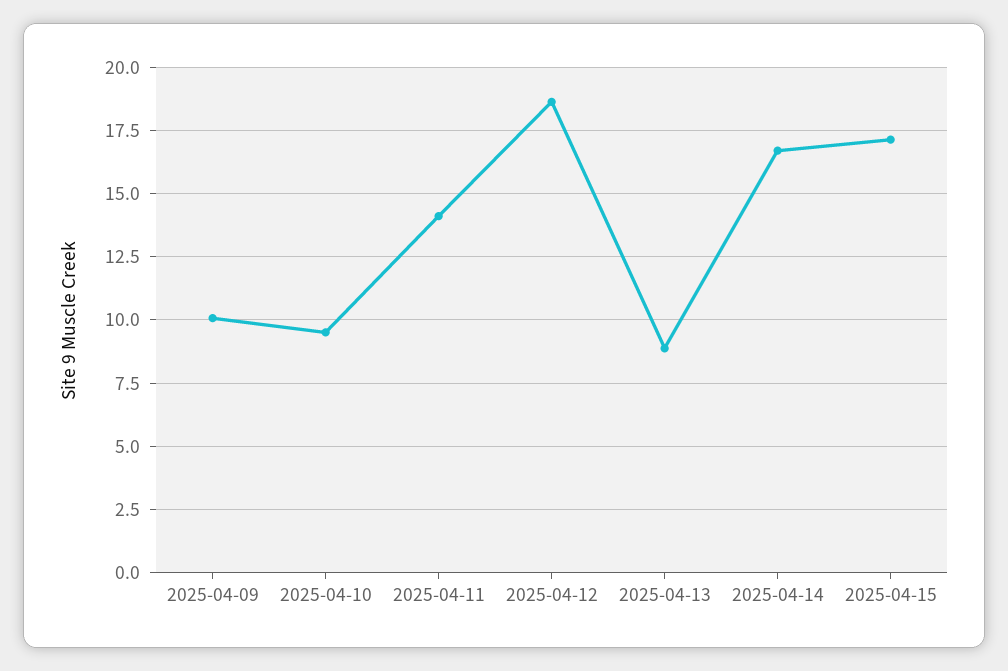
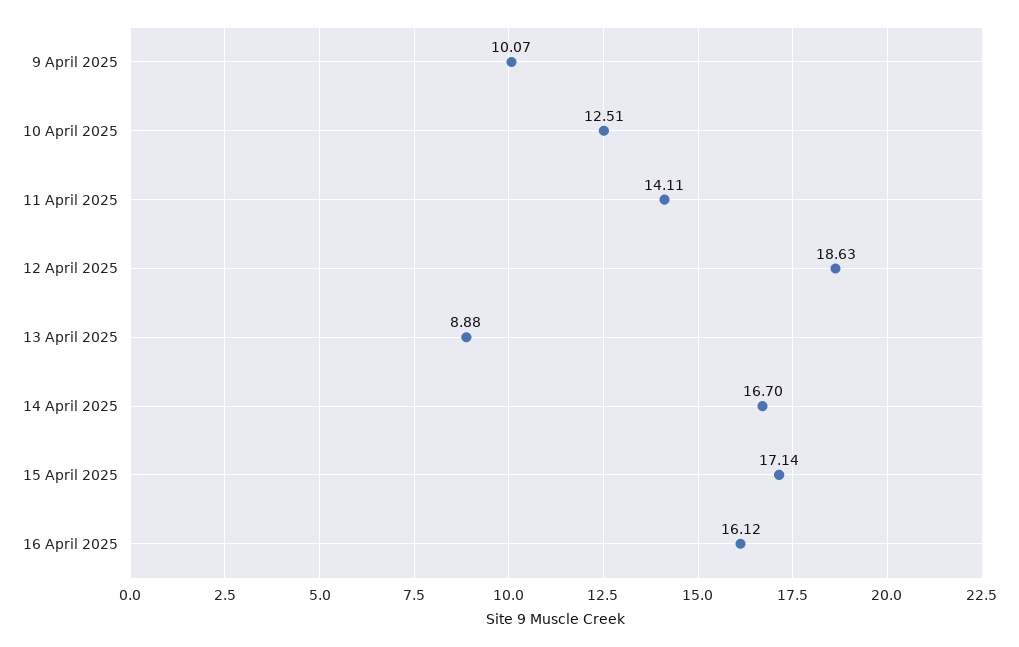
2025-04-10: 9.5 -> 12.51
16 April 2025: none -> 16.12

